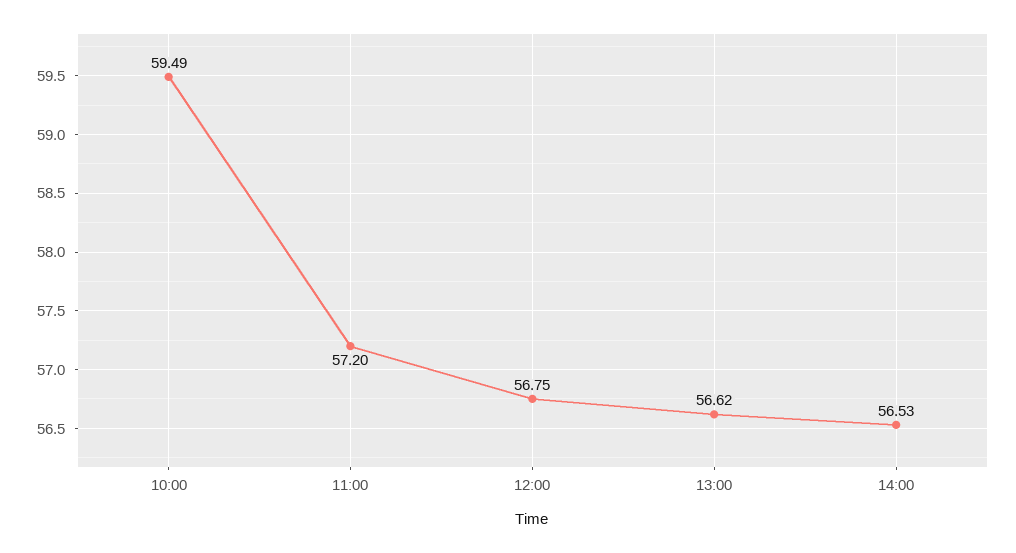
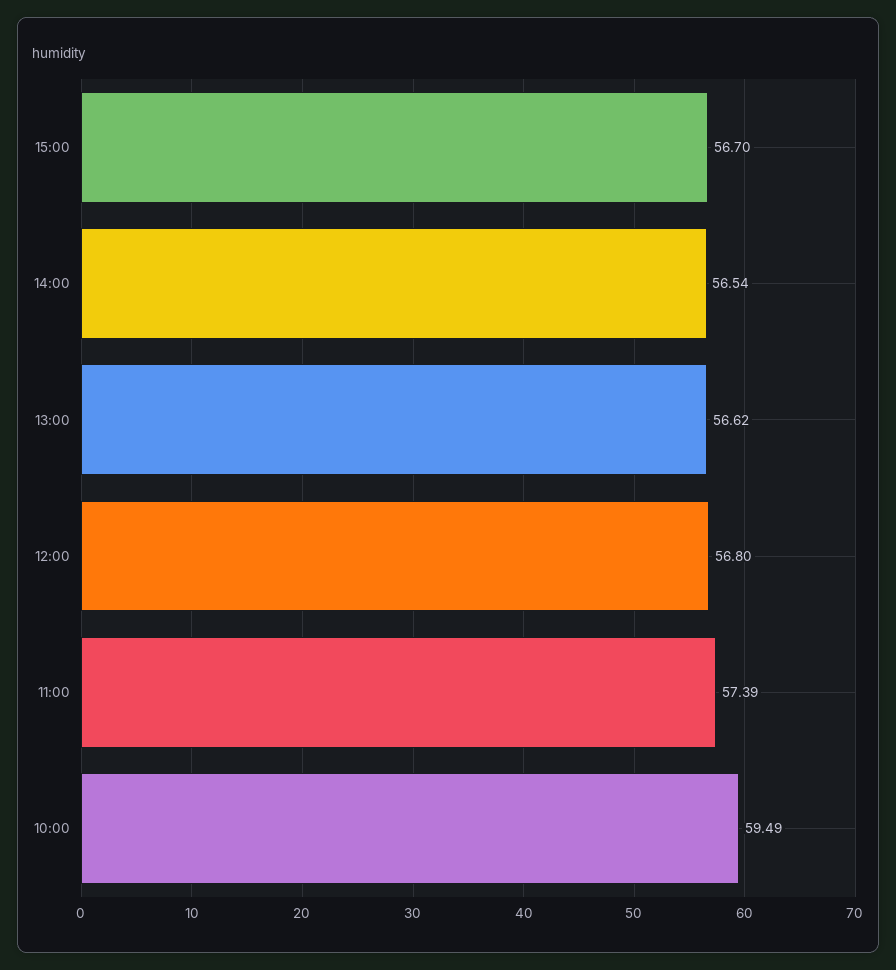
11:00: 57.2 -> 57.39
12:00: 56.75 -> 56.8
14:00: 56.53 -> 56.54
15:00: none -> 56.7

